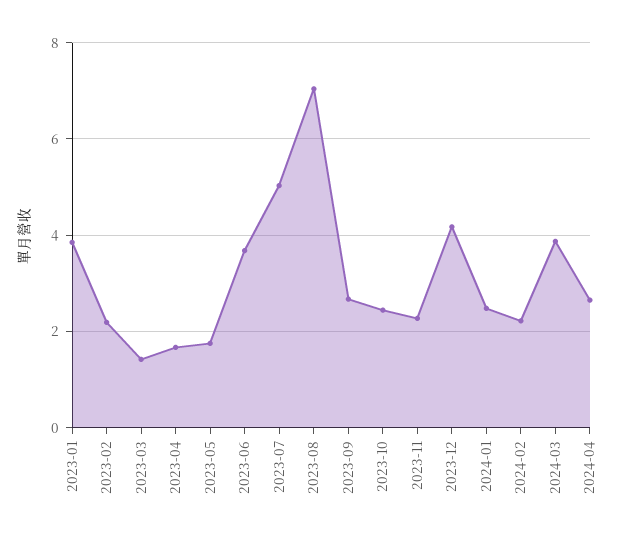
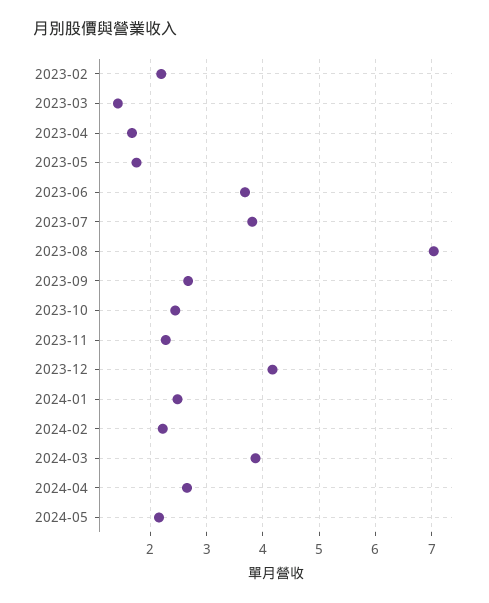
2023-01: 3.8 -> none
2023-07: 5 -> 3.8
2024-05: none -> 2.2

